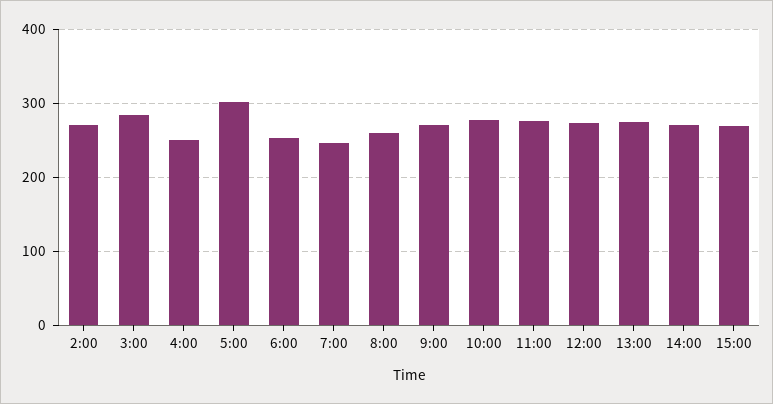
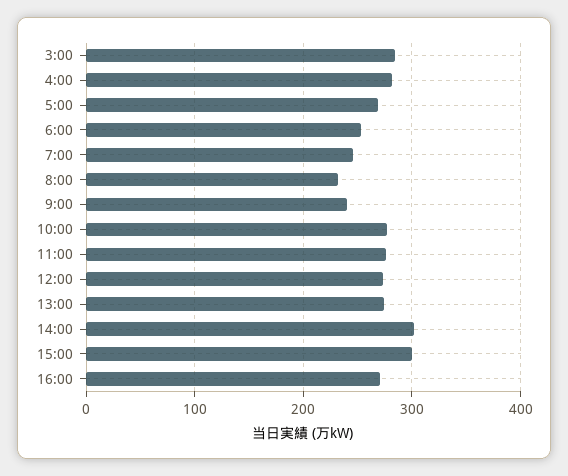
2:00: 270 -> none
4:00: 250 -> 280
5:00: 300 -> 270
8:00: 260 -> 230
9:00: 270 -> 240
14:00: 270 -> 300
15:00: 270 -> 300
16:00: none -> 270

